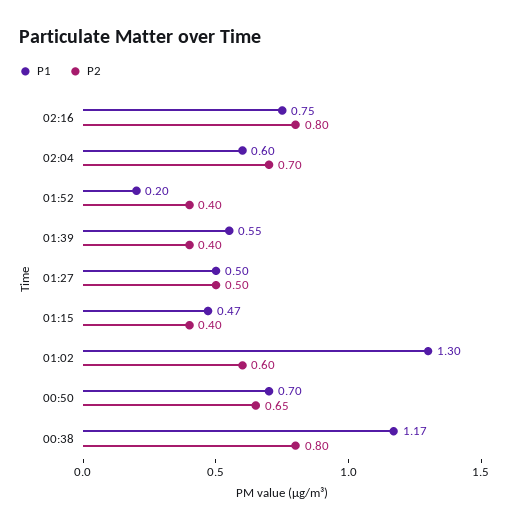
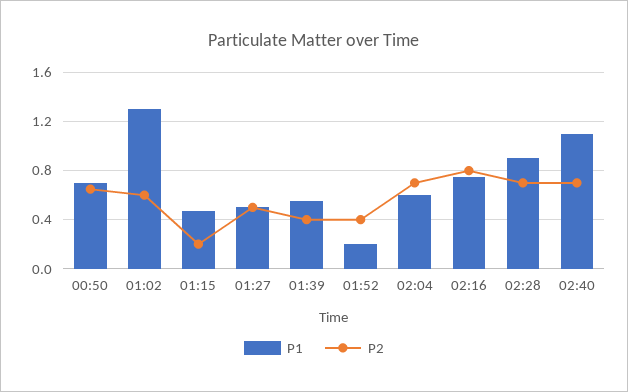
P2, 01:15: 0.4 -> 0.2
P1, 00:38: 1.17 -> none
P2, 00:38: 0.8 -> none
P1, 02:28: none -> 0.9
P2, 02:28: none -> 0.7
P1, 02:40: none -> 1.1
P2, 02:40: none -> 0.7

